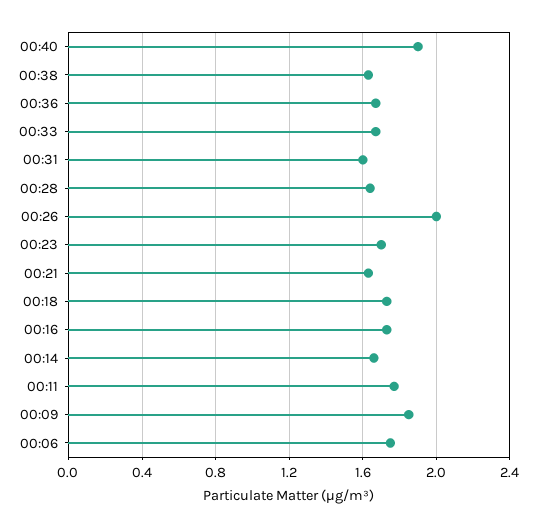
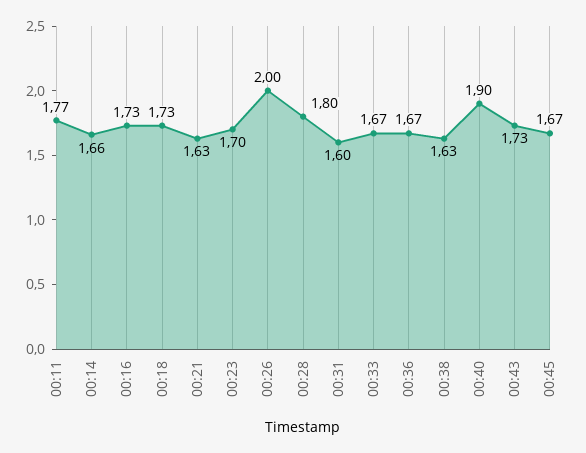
00:28: 1.65 -> 1.8
00:09: 1.85 -> none
00:06: 1.75 -> none
00:43: none -> 1.73
00:45: none -> 1.67

